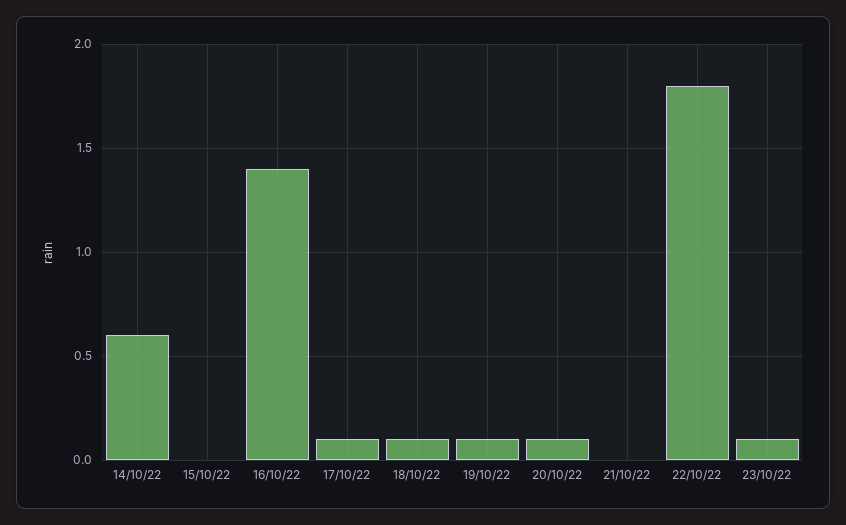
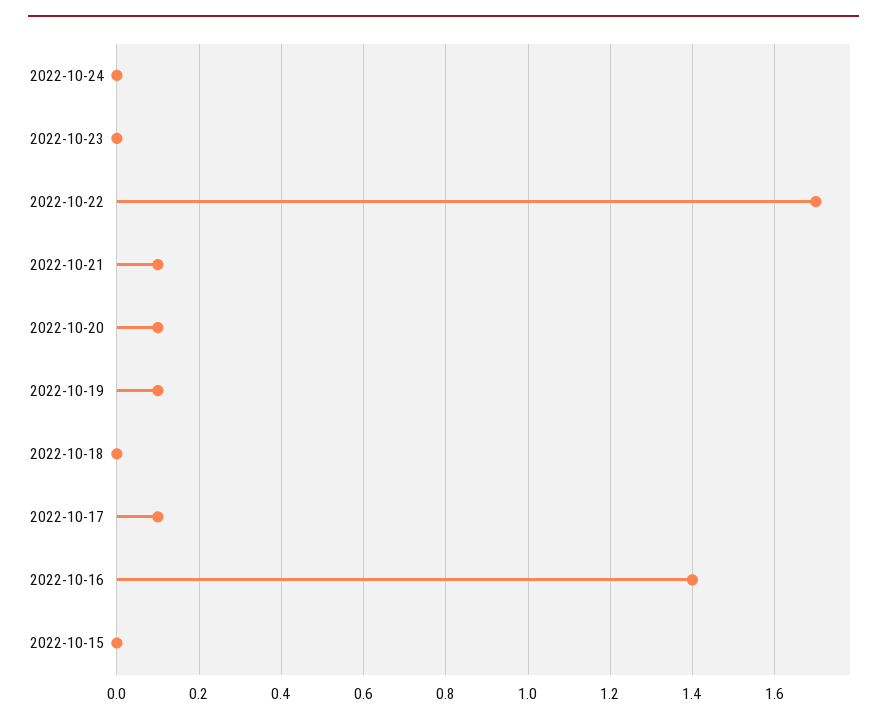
14/10/22: 0.6 -> none
18/10/22: 0.1 -> 0
21/10/22: 0 -> 0.1
22/10/22: 1.8 -> 1.7
23/10/22: 0.1 -> 0
2022-10-24: none -> 0

